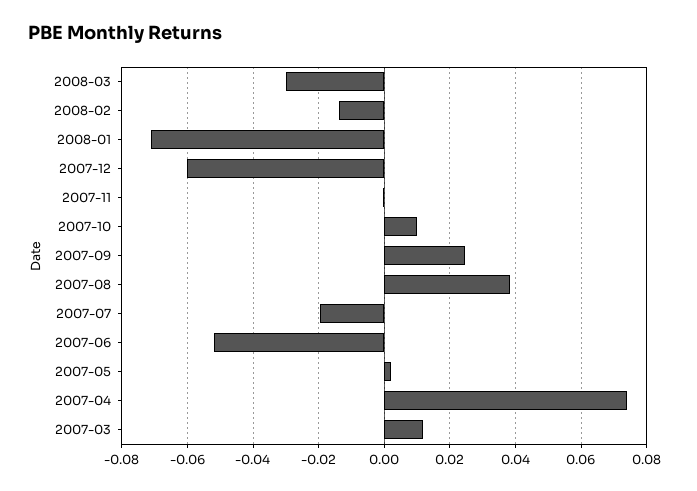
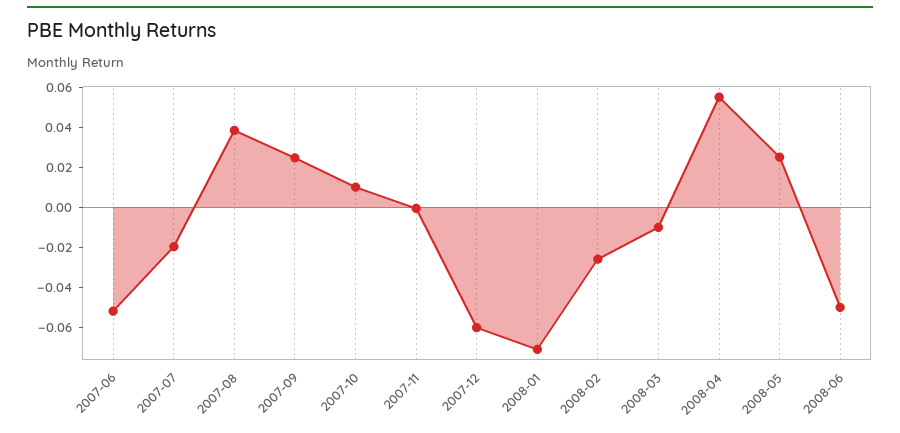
2008-03: -0.03 -> -0.01
2008-02: -0.014 -> -0.025
2007-05: 0.002 -> none
2007-04: 0.074 -> none
2007-03: 0.012 -> none
2008-04: none -> 0.055
2008-05: none -> 0.025
2008-06: none -> -0.05

